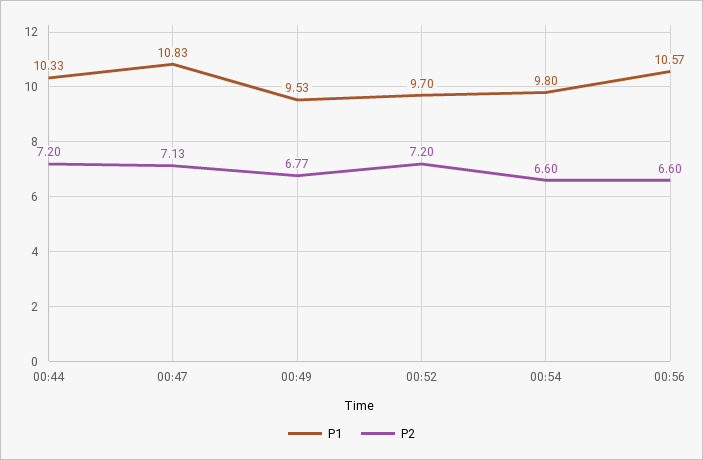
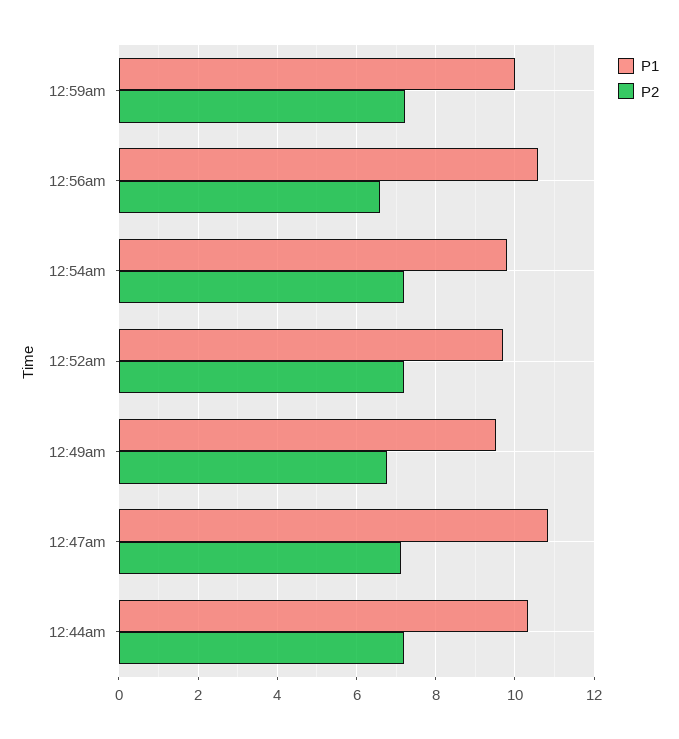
P2, 00:54: 6.6 -> 7.2
P1, 12:59am: none -> 10
P2, 12:59am: none -> 7.2

